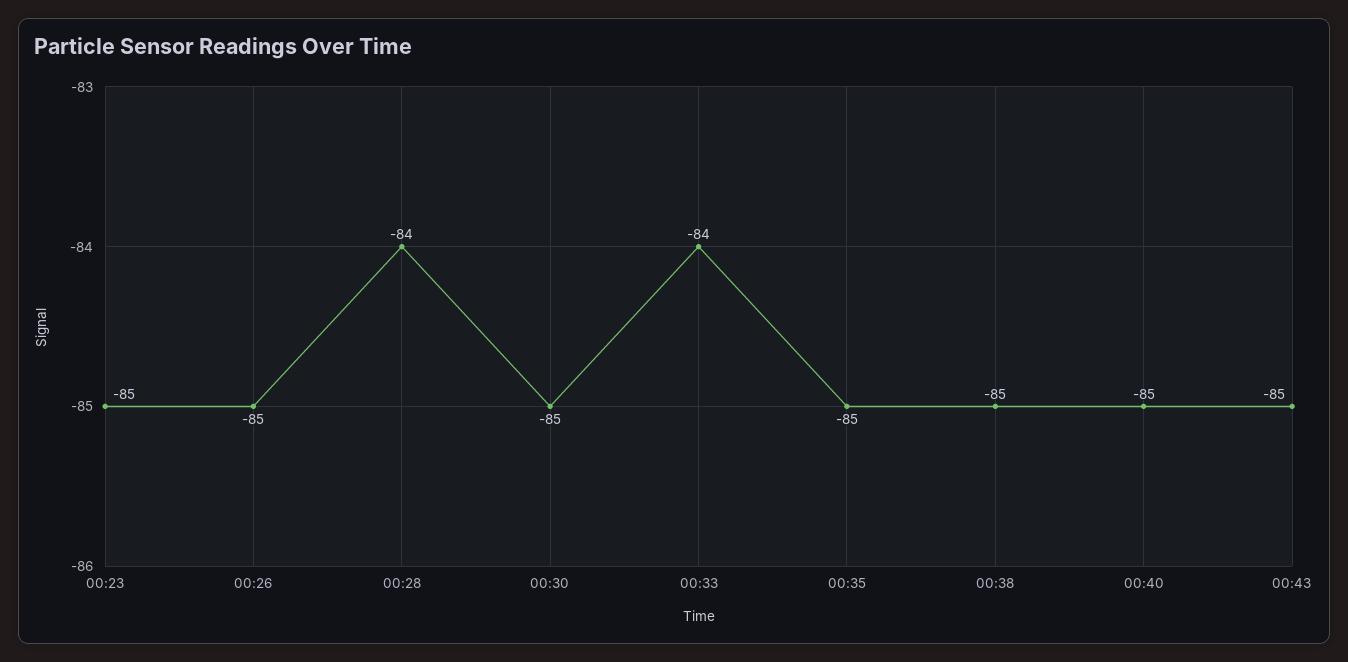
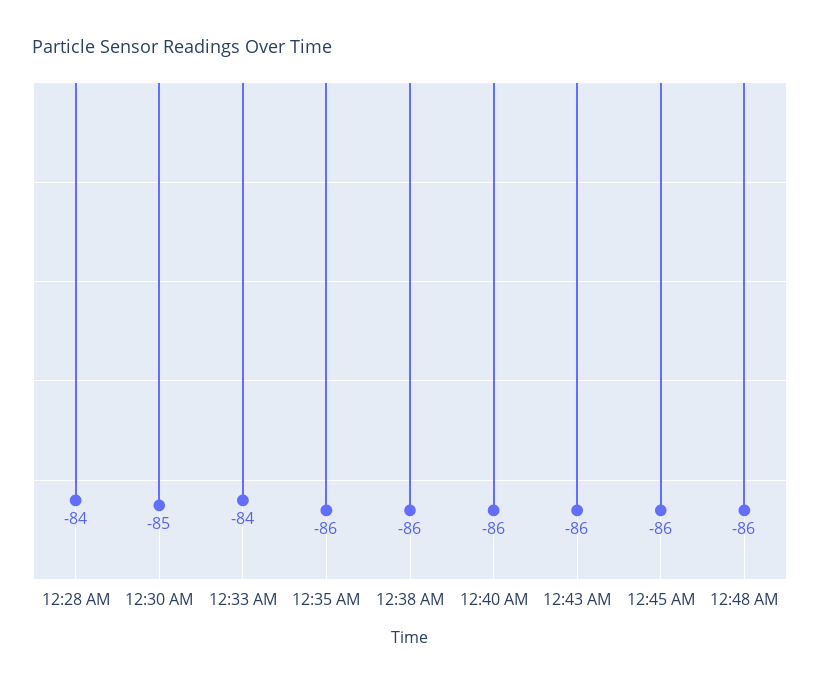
00:23: -85 -> none
00:26: -85 -> none
00:35: -85 -> -86
00:38: -85 -> -86
00:40: -85 -> -86
00:43: -85 -> -86
12:45 AM: none -> -86
12:48 AM: none -> -86

